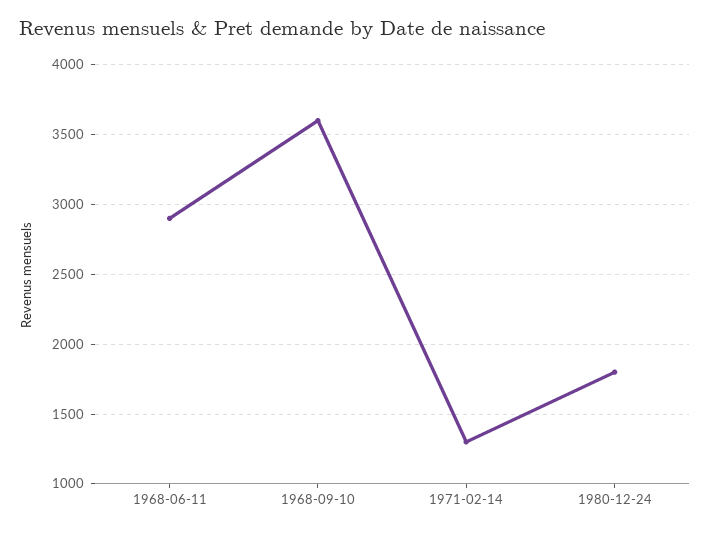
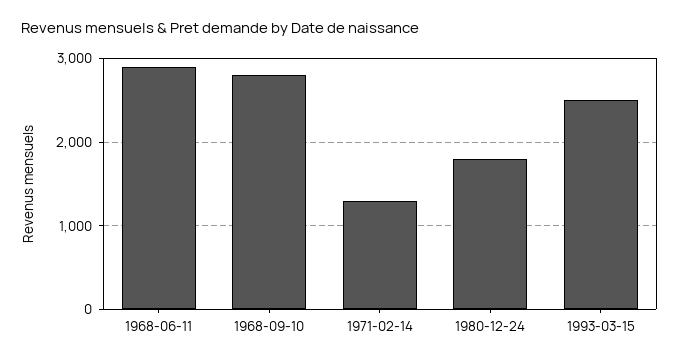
1968-09-10: 3600 -> 2800
1993-03-15: none -> 2500

